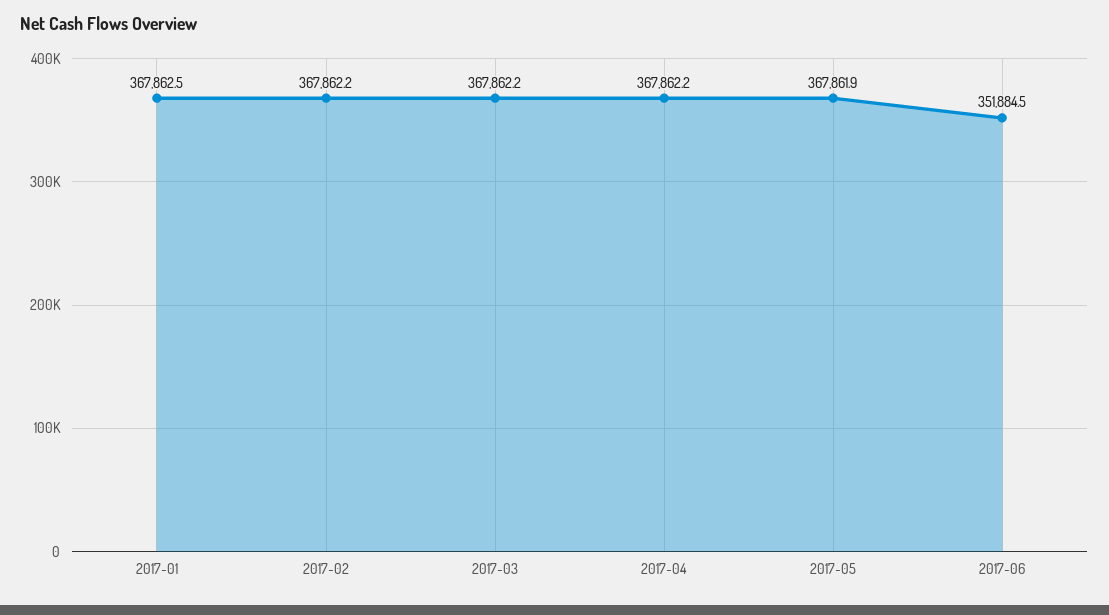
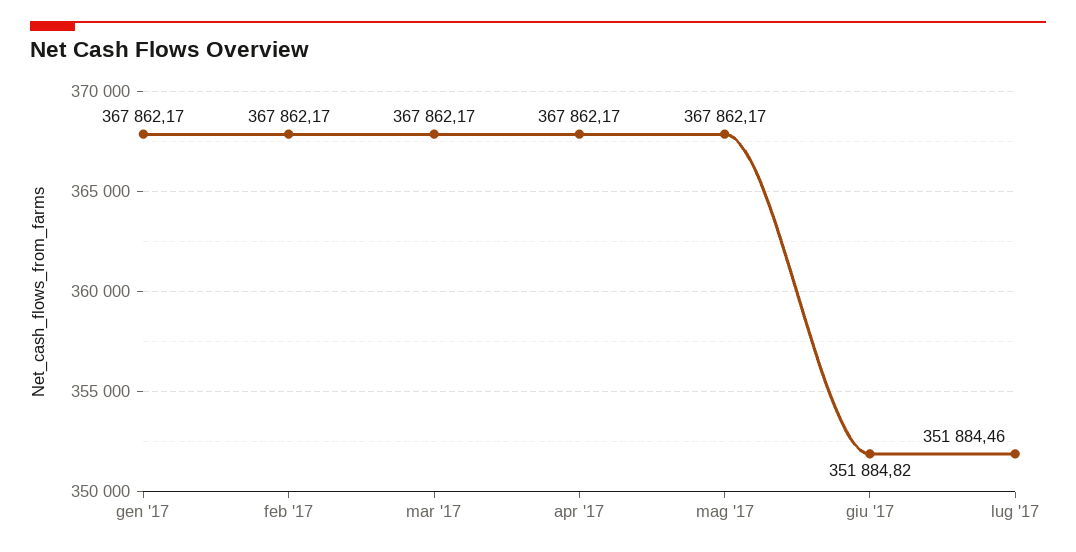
2017-01: 367862.5 -> 367862.17
2017-05: 367861.9 -> 367862.17
2017-06: 351884.5 -> 351884.82
lug '17: none -> 351884.46

